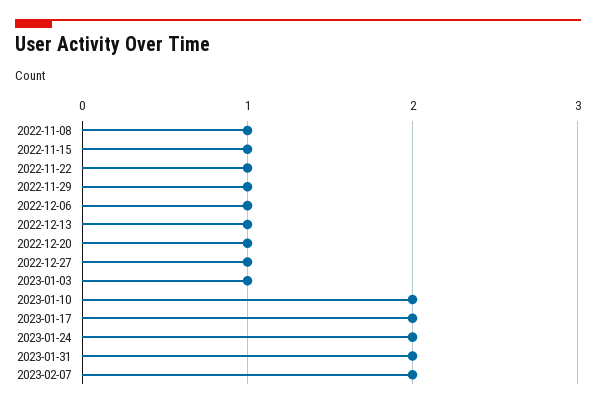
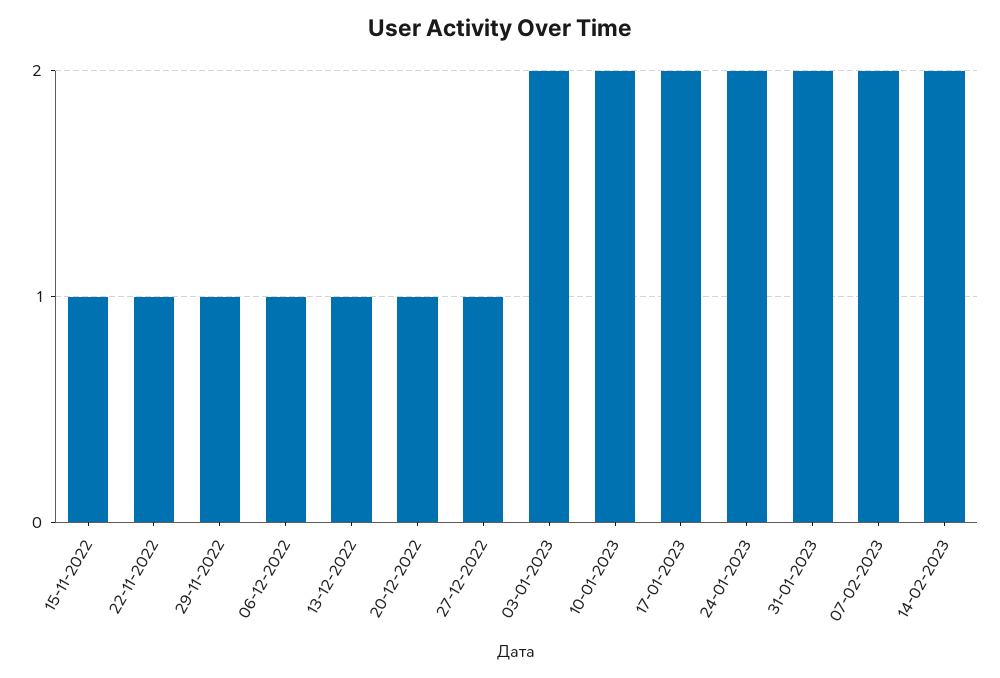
2022-11-08: 1 -> none
2023-01-03: 1 -> 2
14-02-2023: none -> 2

